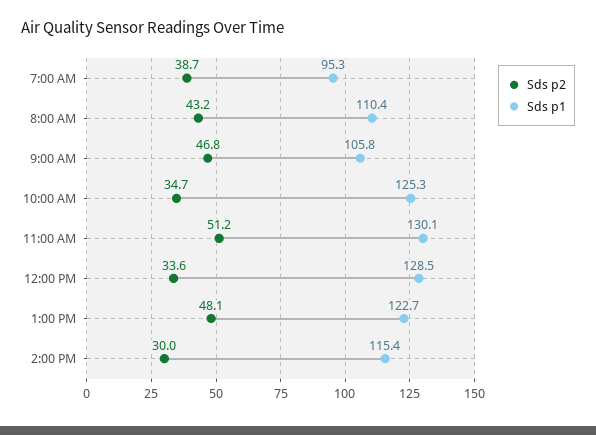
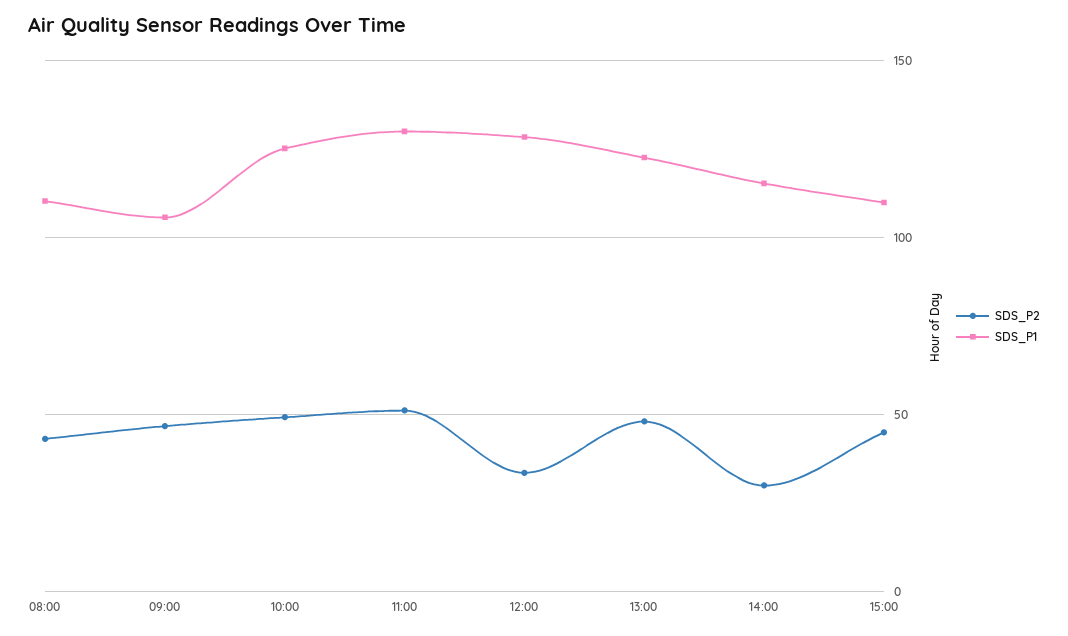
Sds p2, 7:00 AM: 38.7 -> none
Sds p1, 7:00 AM: 95.3 -> none
Sds p2, 10:00 AM: 34.7 -> 50
Sds p2, 15:00: none -> 45
Sds p1, 15:00: none -> 110

